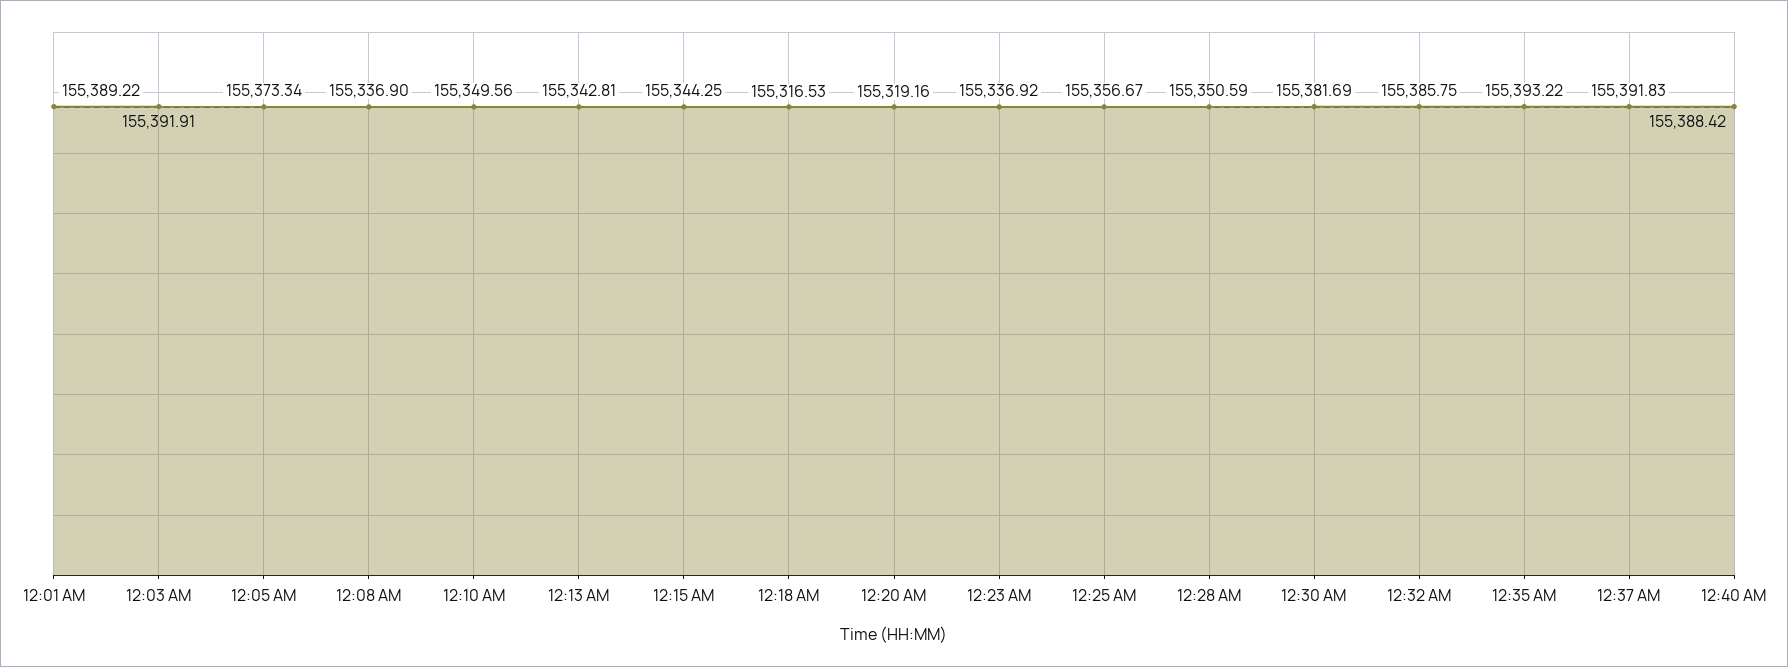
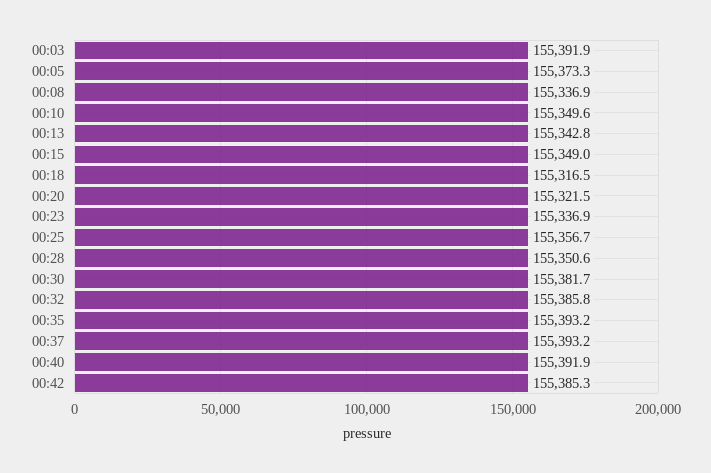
12:01 AM: 155389.22 -> none
12:15 AM: 155344.25 -> 155349
12:20 AM: 155319.16 -> 155321.5
12:37 AM: 155391.83 -> 155393.2
12:40 AM: 155388.42 -> 155391.9
00:42: none -> 155385.3

